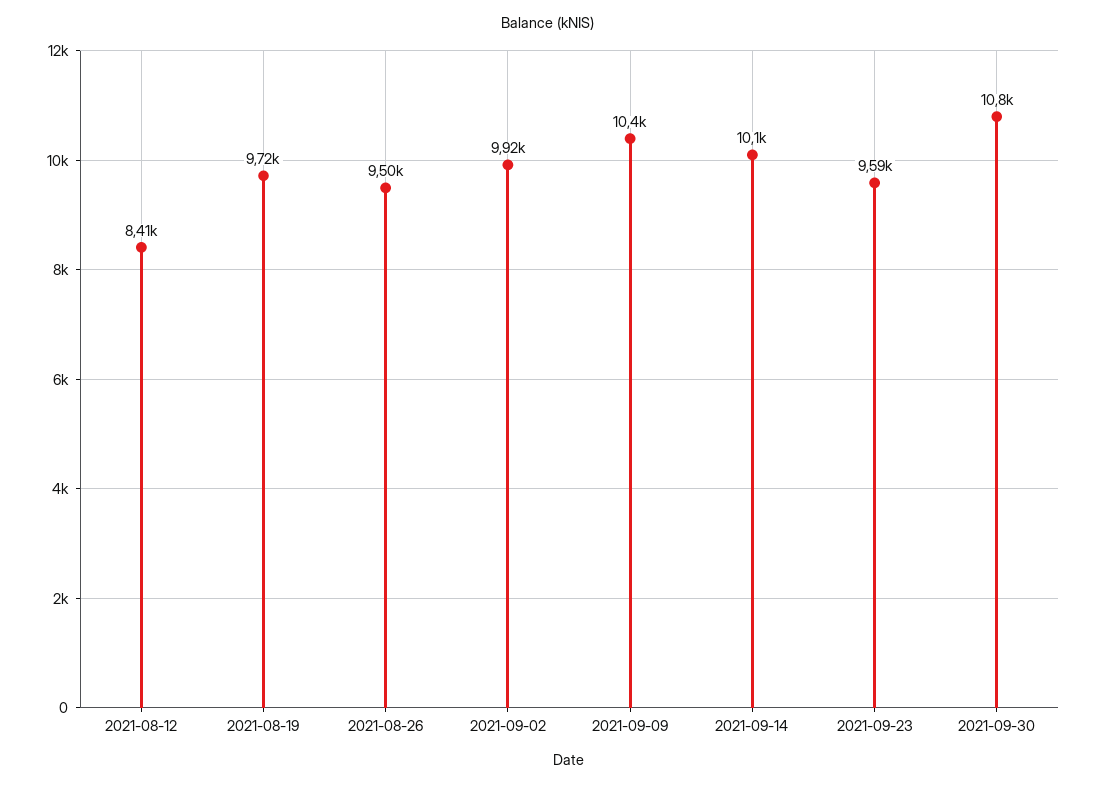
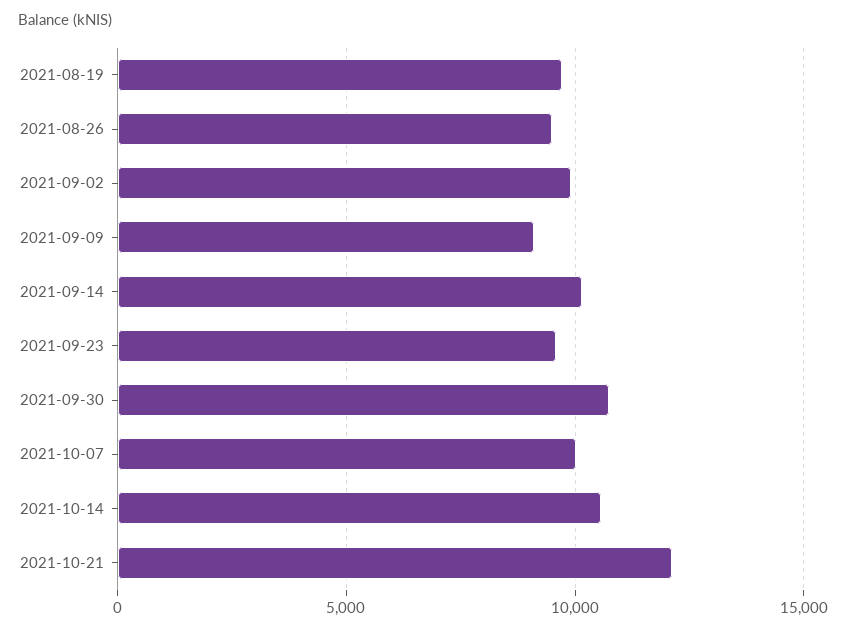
2021-08-12: 8410 -> none
2021-09-09: 10400 -> 9000
2021-10-07: none -> 10000
2021-10-14: none -> 10500
2021-10-21: none -> 12000

